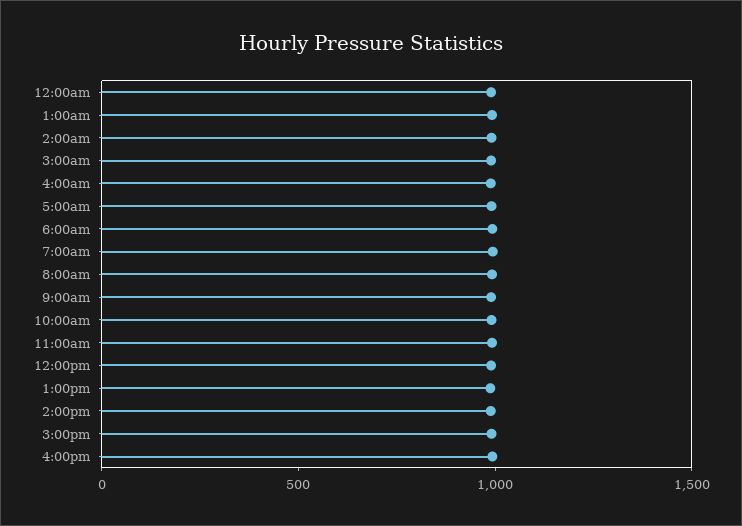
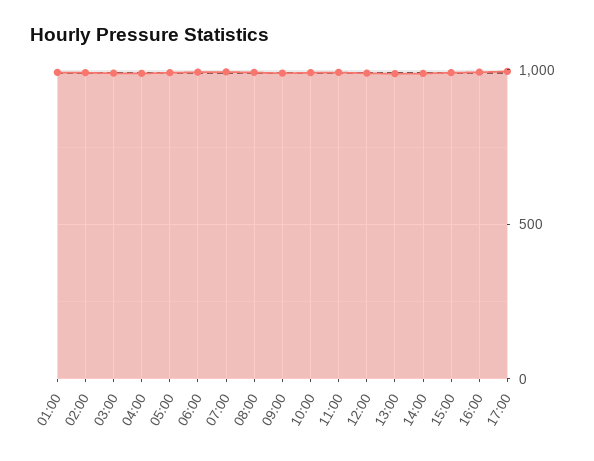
12:00am: 1000 -> none
17:00: none -> 1000

